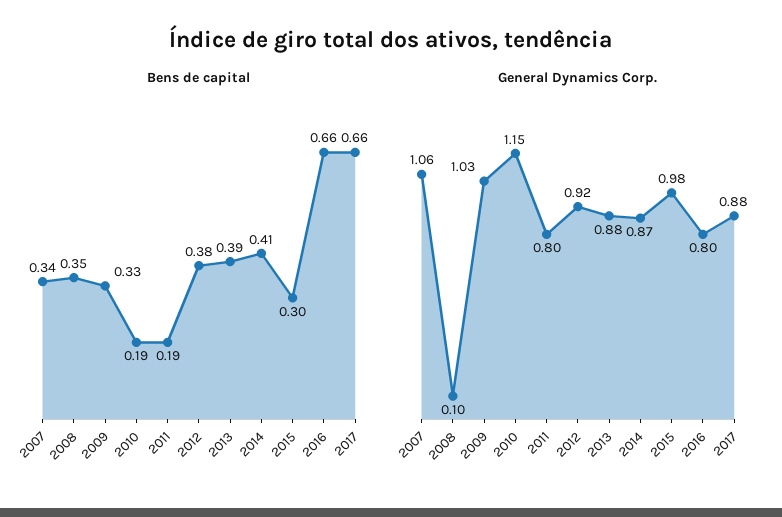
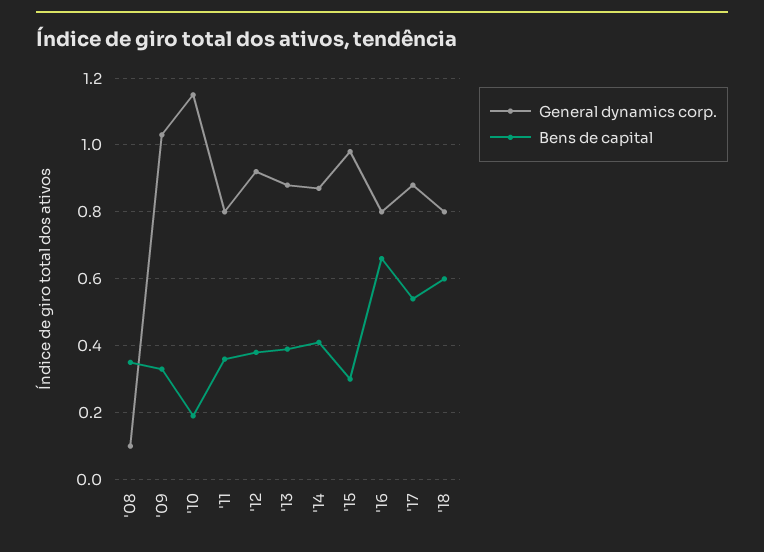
Bens de capital, 2007: 0.34 -> none
Bens de capital, 2011: 0.19 -> 0.35
Bens de capital, 2017: 0.66 -> 0.55
General Dynamics Corp., 2007: 1.06 -> none
General Dynamics Corp., '18: none -> 0.8
Bens de capital, '18: none -> 0.6

